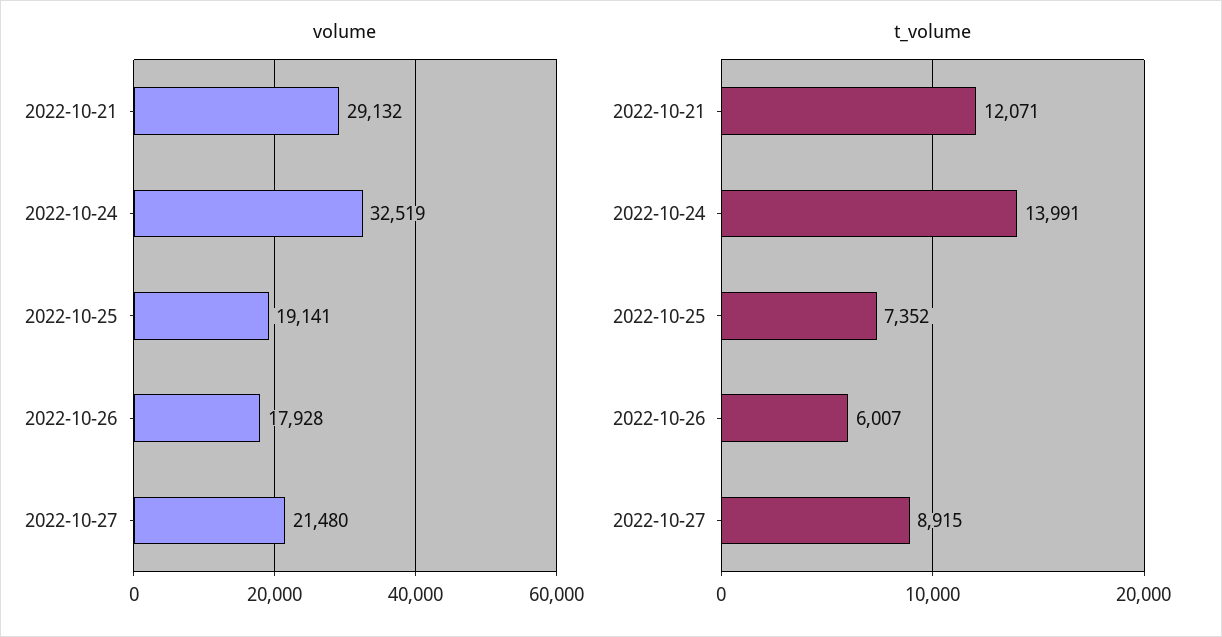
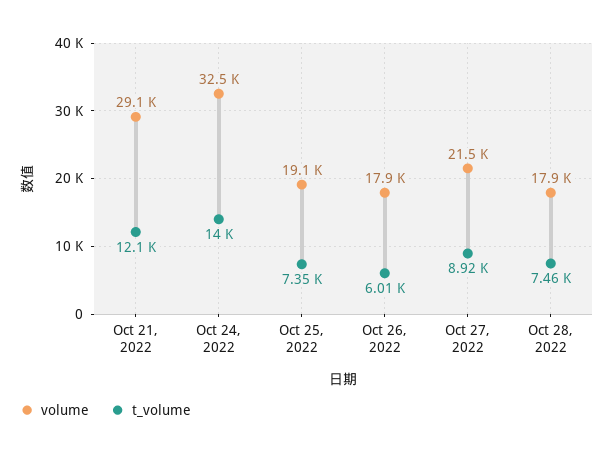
volume, Oct 28, 2022: none -> 17900
t_volume, Oct 28, 2022: none -> 7460

